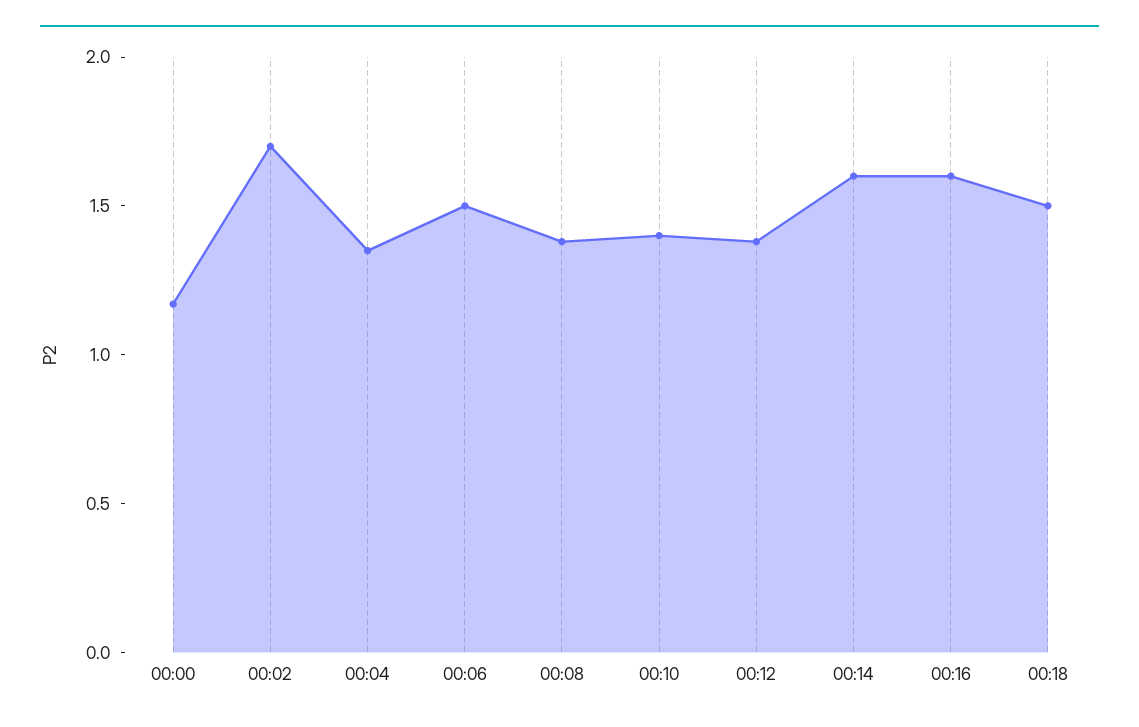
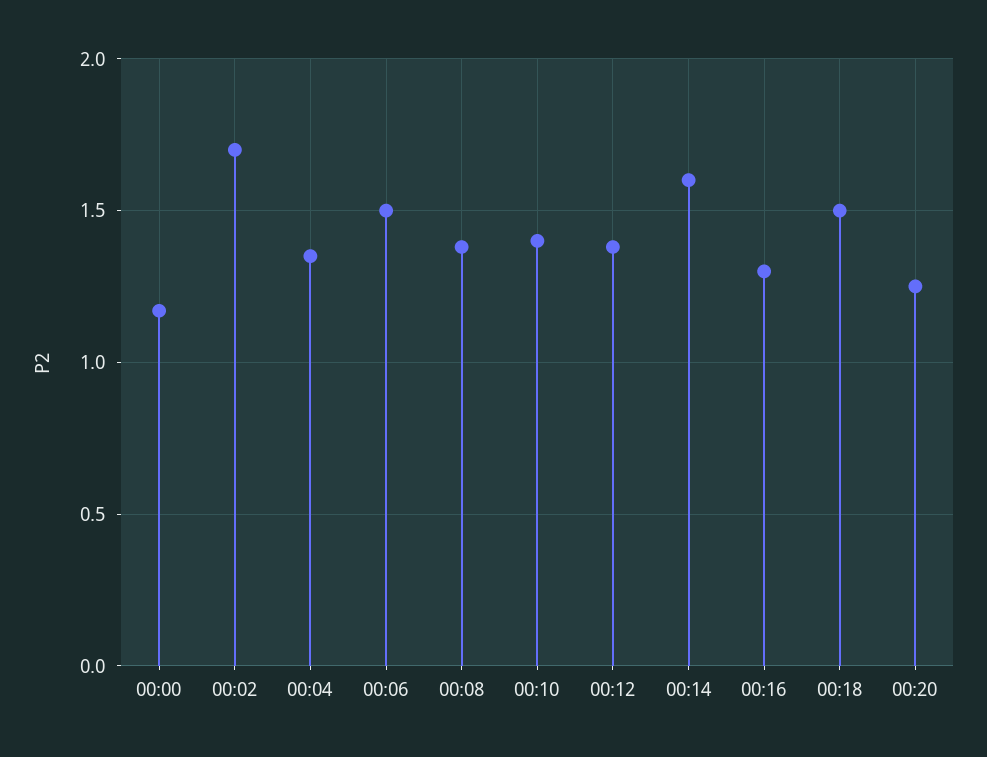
00:16: 1.6 -> 1.3
00:20: none -> 1.25

